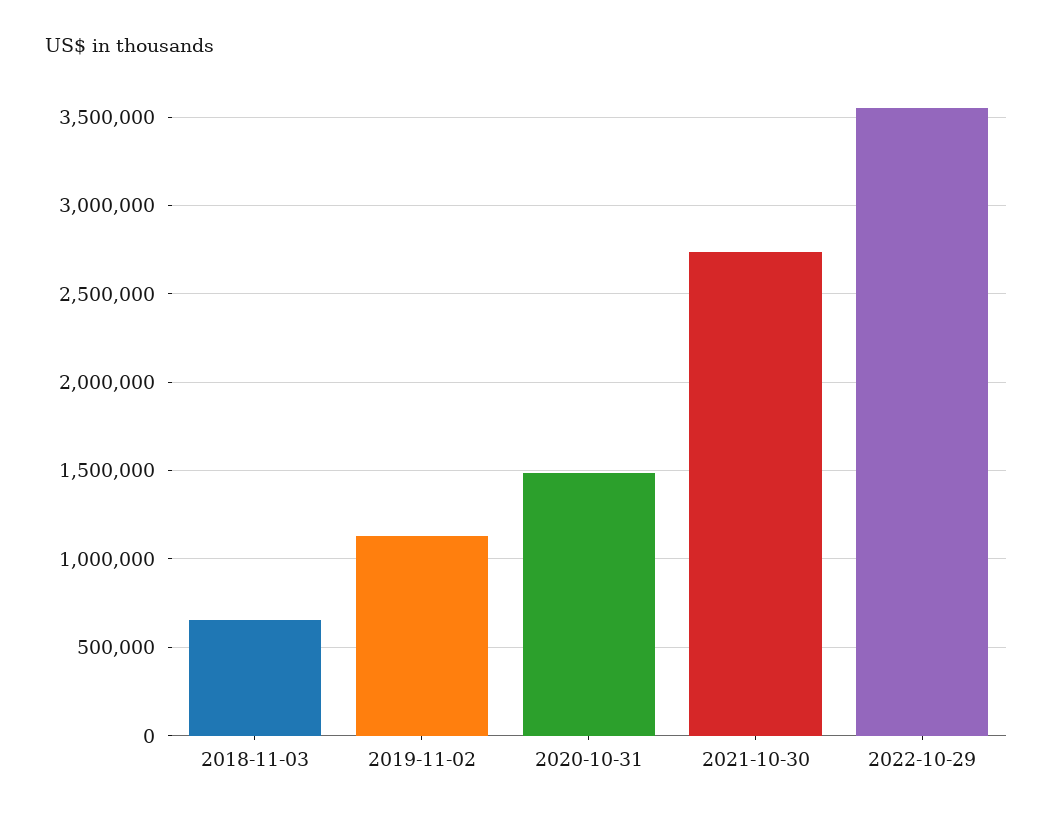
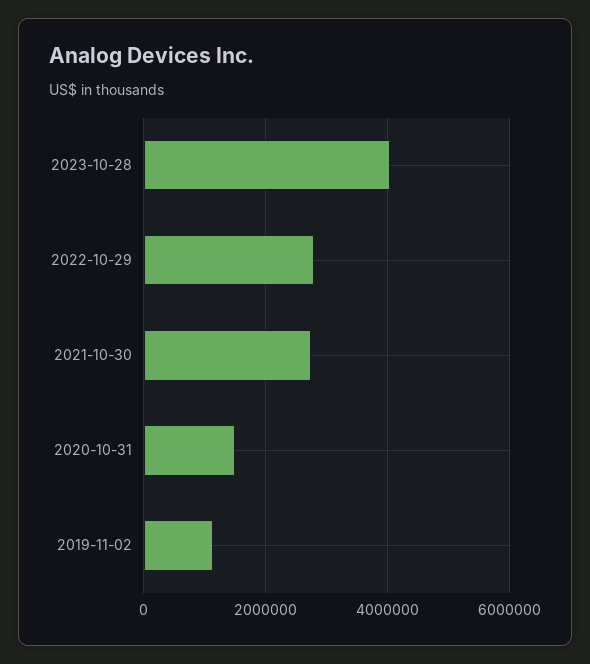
2018-11-03: 650000 -> none
2022-10-29: 3550000 -> 2800000
2023-10-28: none -> 4000000

